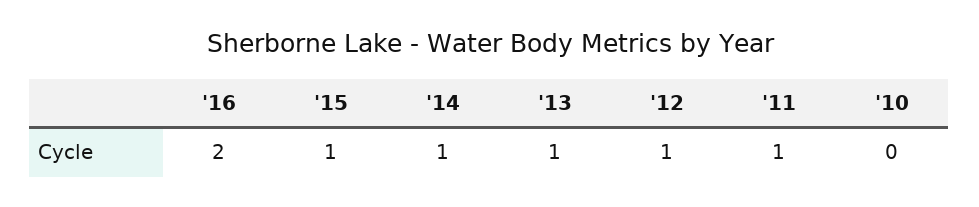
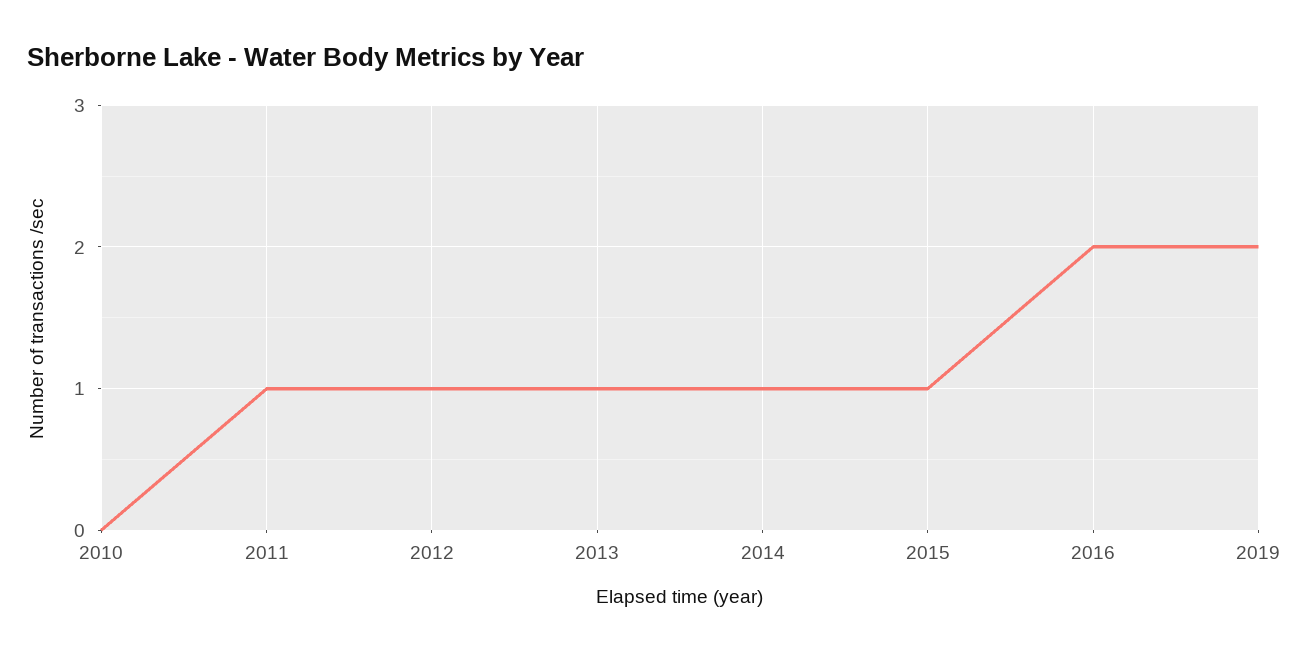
2019: none -> 2

